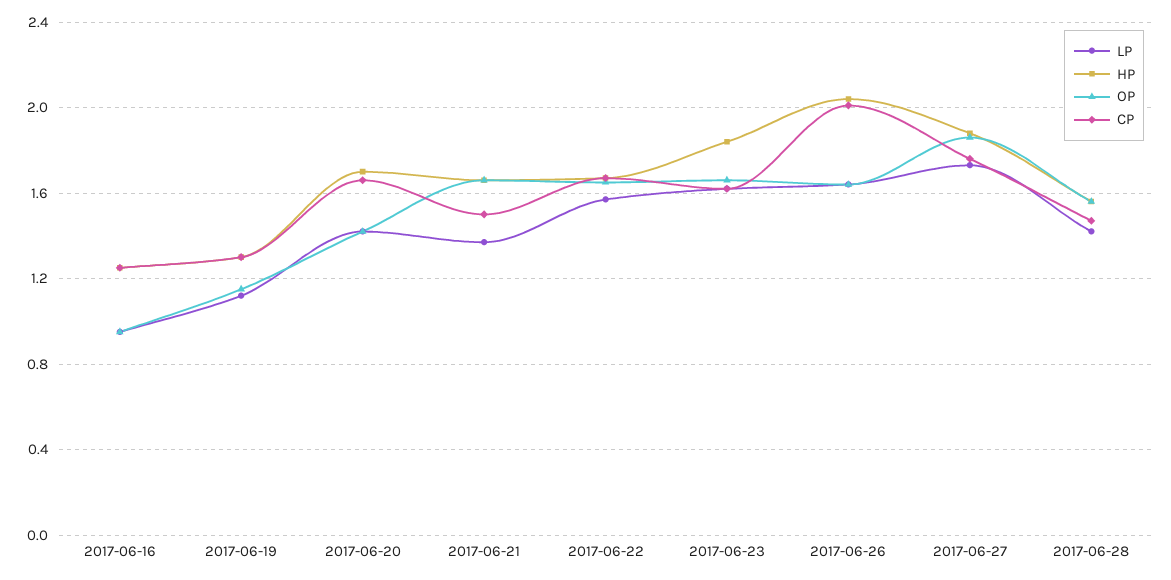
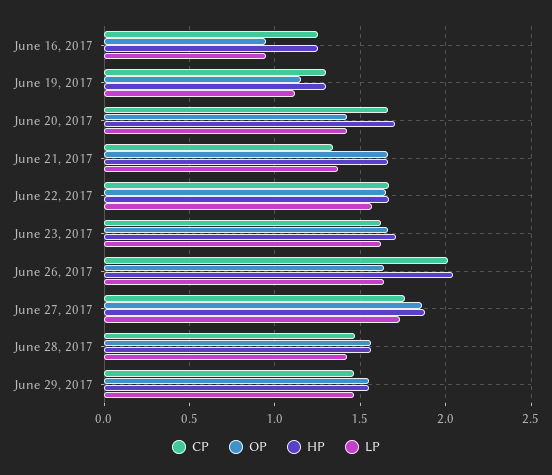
CP, 2017-06-21: 1.5 -> 1.35
HP, 2017-06-23: 1.85 -> 1.7
CP, June 29, 2017: none -> 1.45
OP, June 29, 2017: none -> 1.55
HP, June 29, 2017: none -> 1.55
LP, June 29, 2017: none -> 1.45

